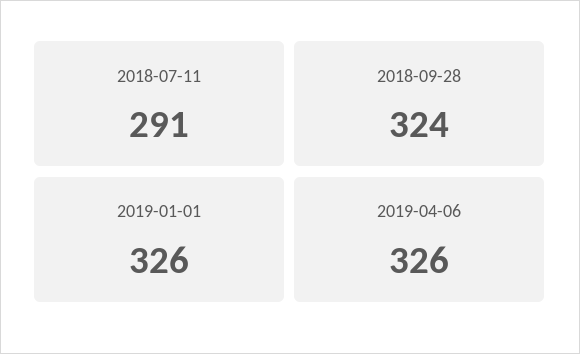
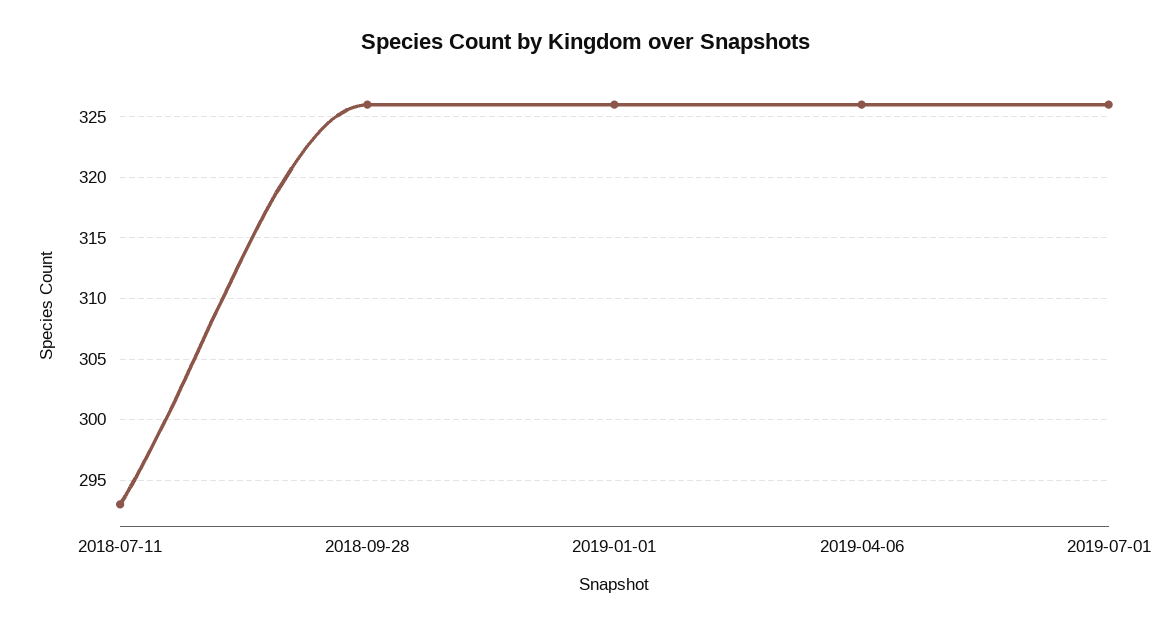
2018-07-11: 291 -> 293
2018-09-28: 324 -> 326
2019-07-01: none -> 326

